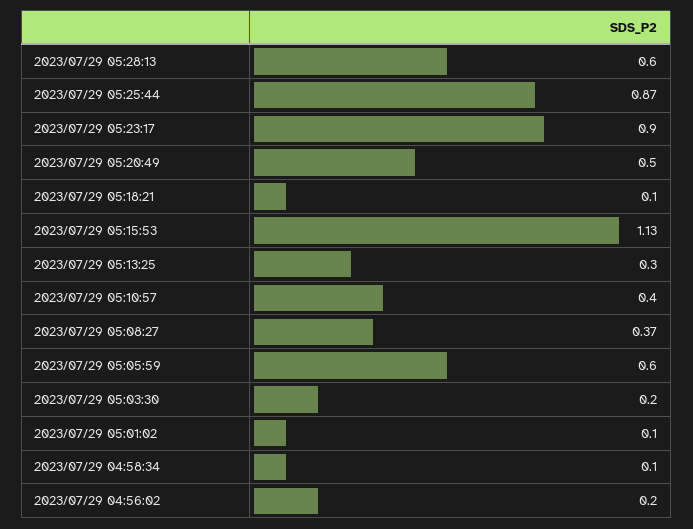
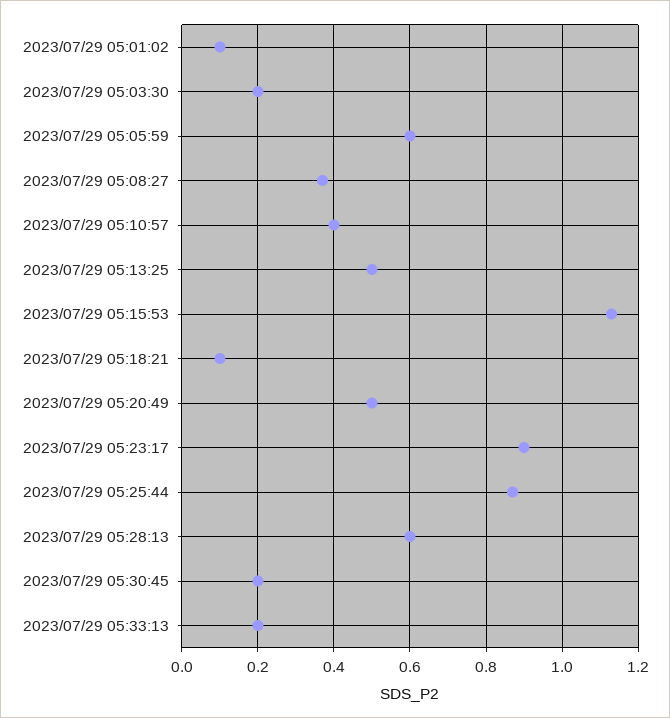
2023/07/29 05:13:25: 0.3 -> 0.5
2023/07/29 04:58:34: 0.1 -> none
2023/07/29 04:56:02: 0.2 -> none
2023/07/29 05:30:45: none -> 0.2
2023/07/29 05:33:13: none -> 0.2

